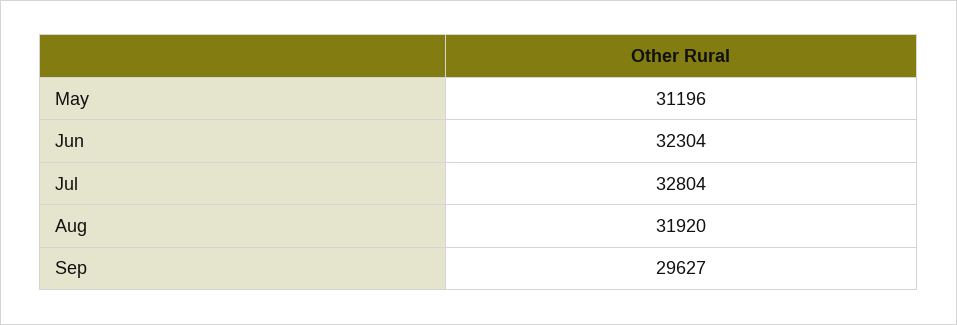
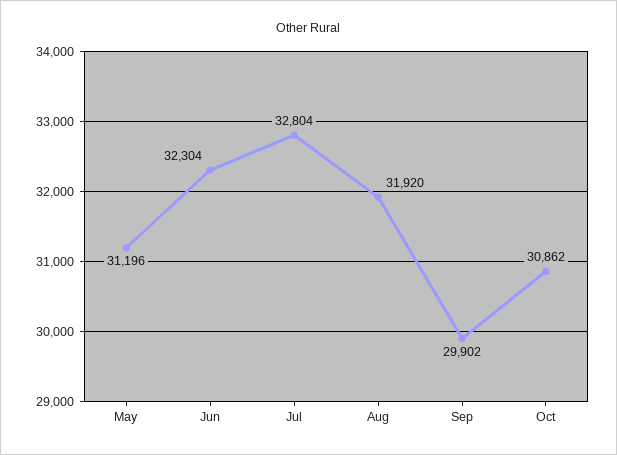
Sep: 29627 -> 29902
Oct: none -> 30862

